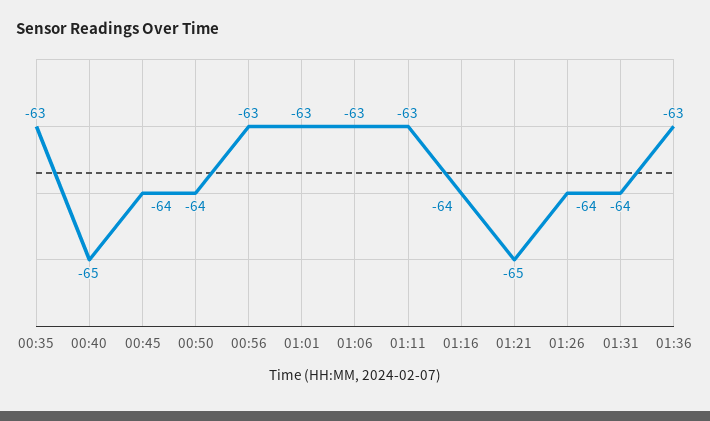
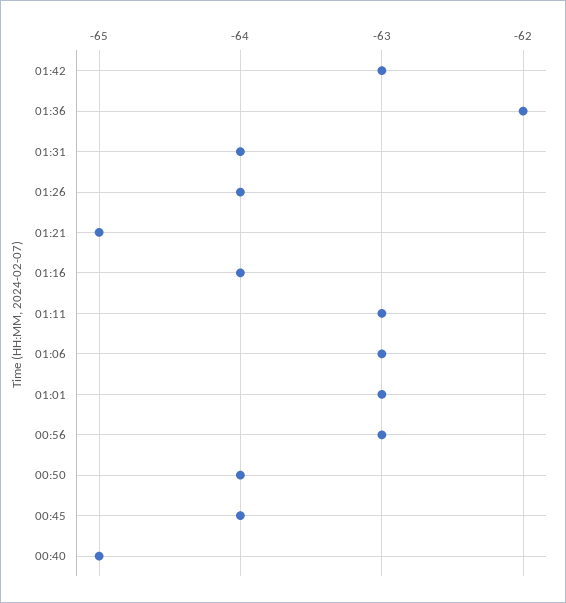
00:35: -63 -> none
01:36: -63 -> -62
01:42: none -> -63

